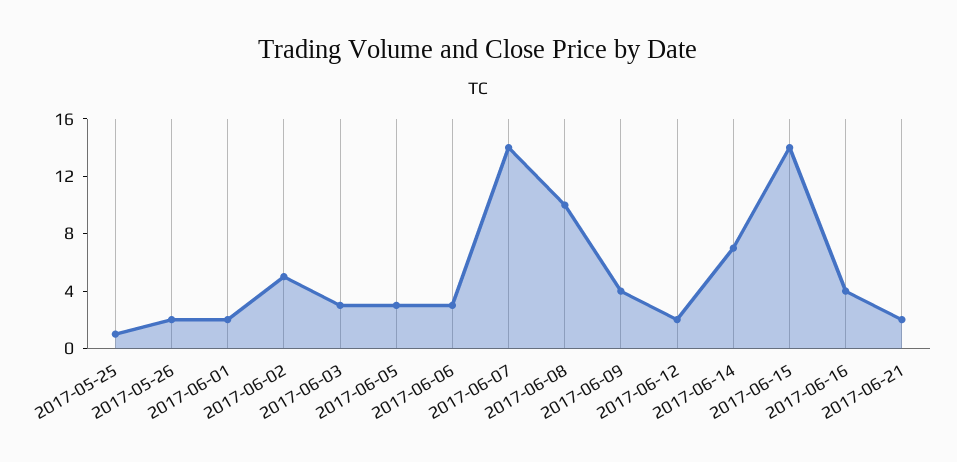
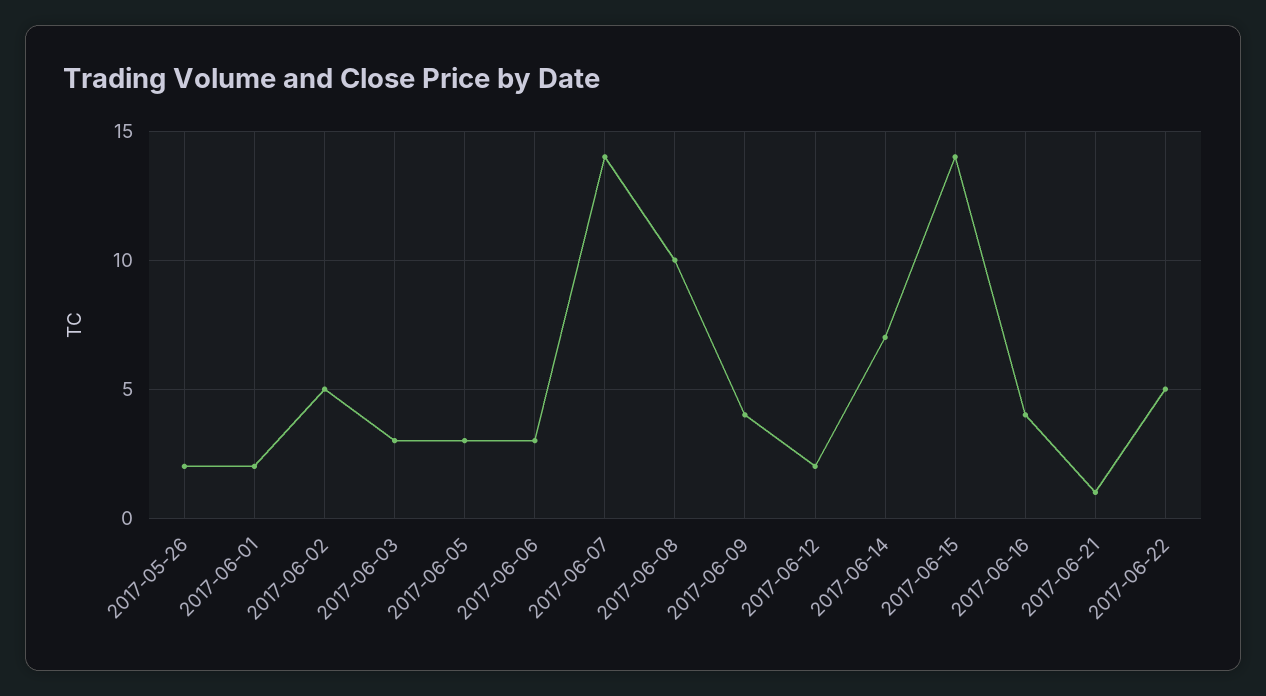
2017-05-25: 1 -> none
2017-06-21: 2 -> 1
2017-06-22: none -> 5

